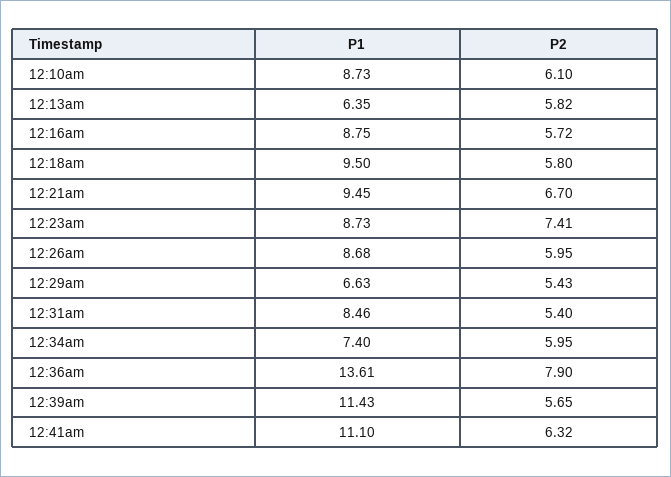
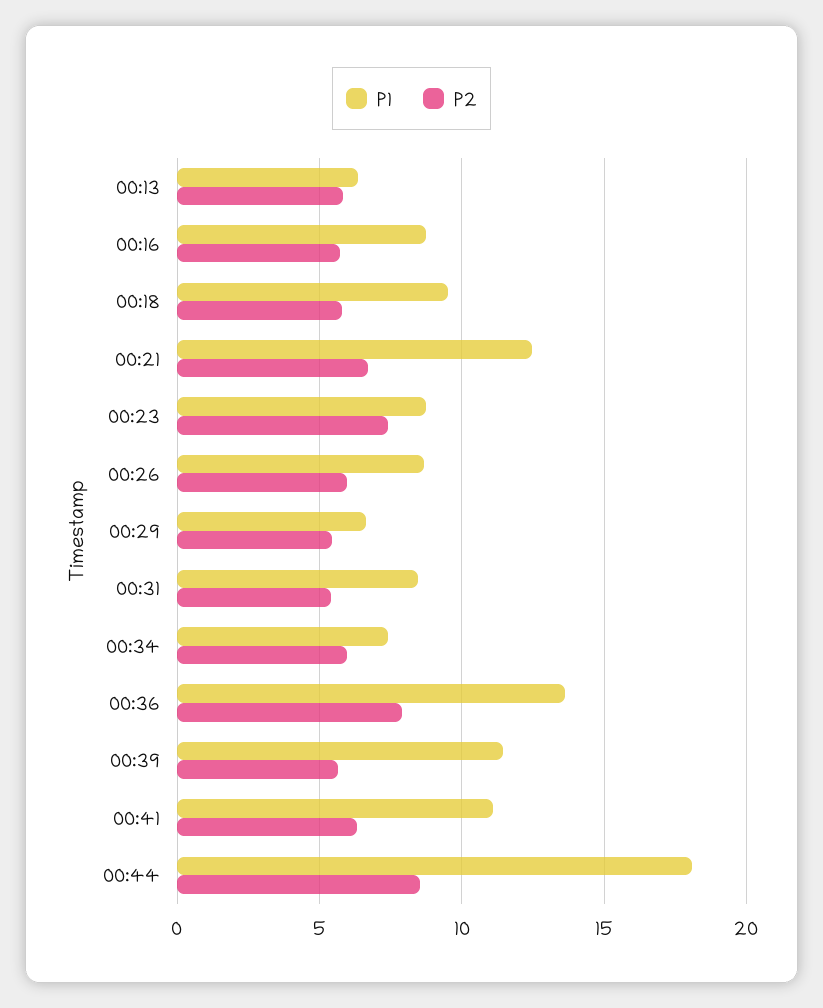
P1, 12:10am: 8.73 -> none
P2, 12:10am: 6.1 -> none
P1, 12:21am: 9.45 -> 12.5
P1, 00:44: none -> 18
P2, 00:44: none -> 8.5

